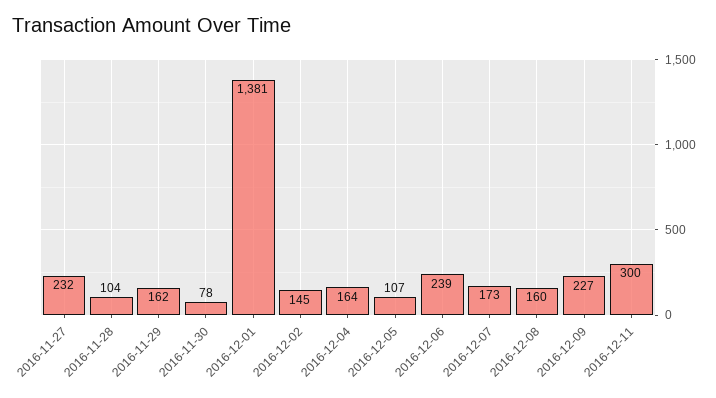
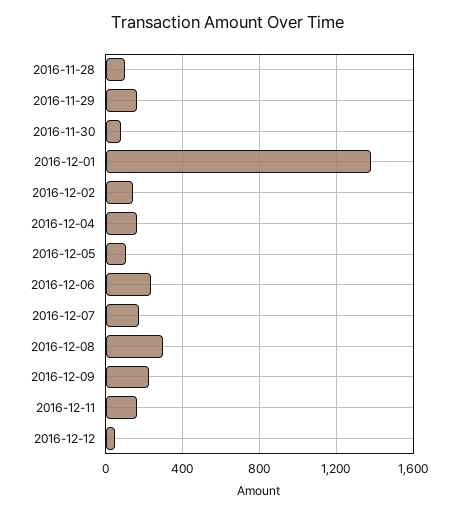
2016-11-27: 232 -> none
2016-12-08: 160 -> 300
2016-12-11: 300 -> 150
2016-12-12: none -> 50

